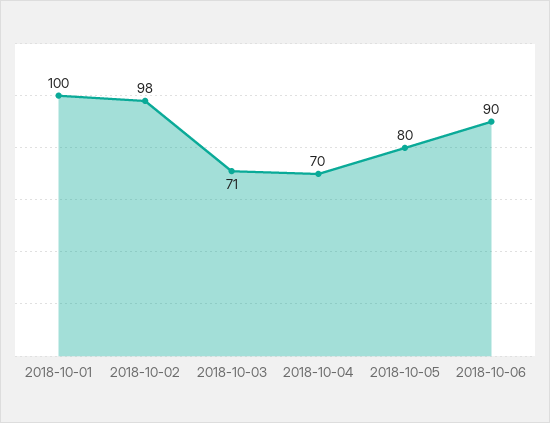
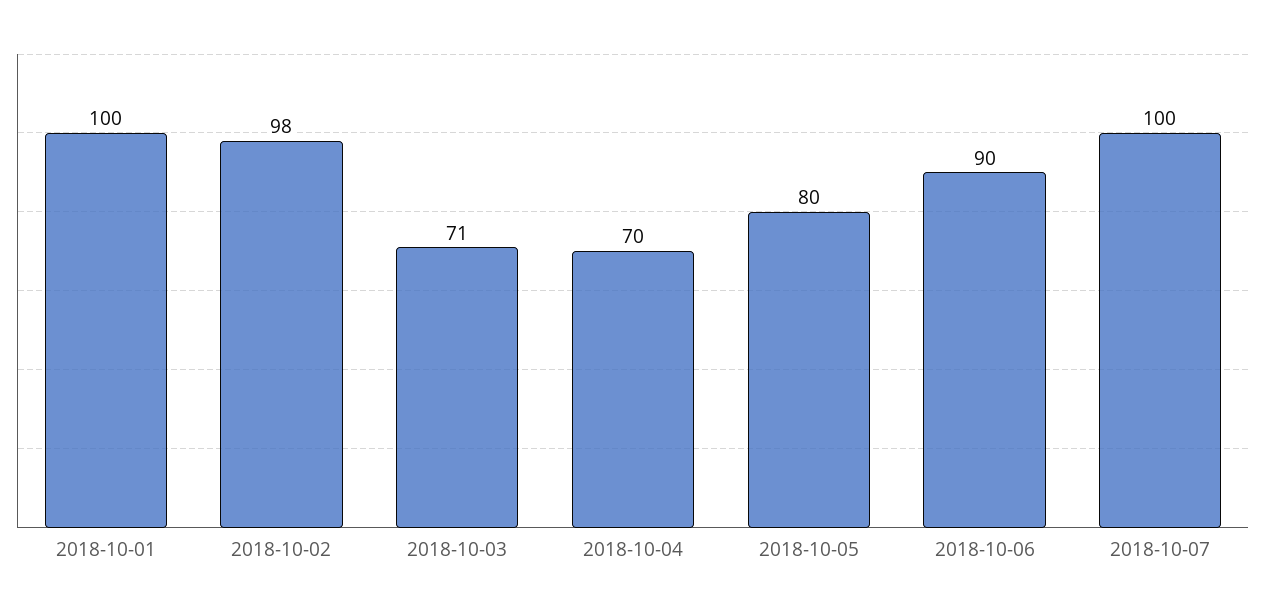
2018-10-07: none -> 100

